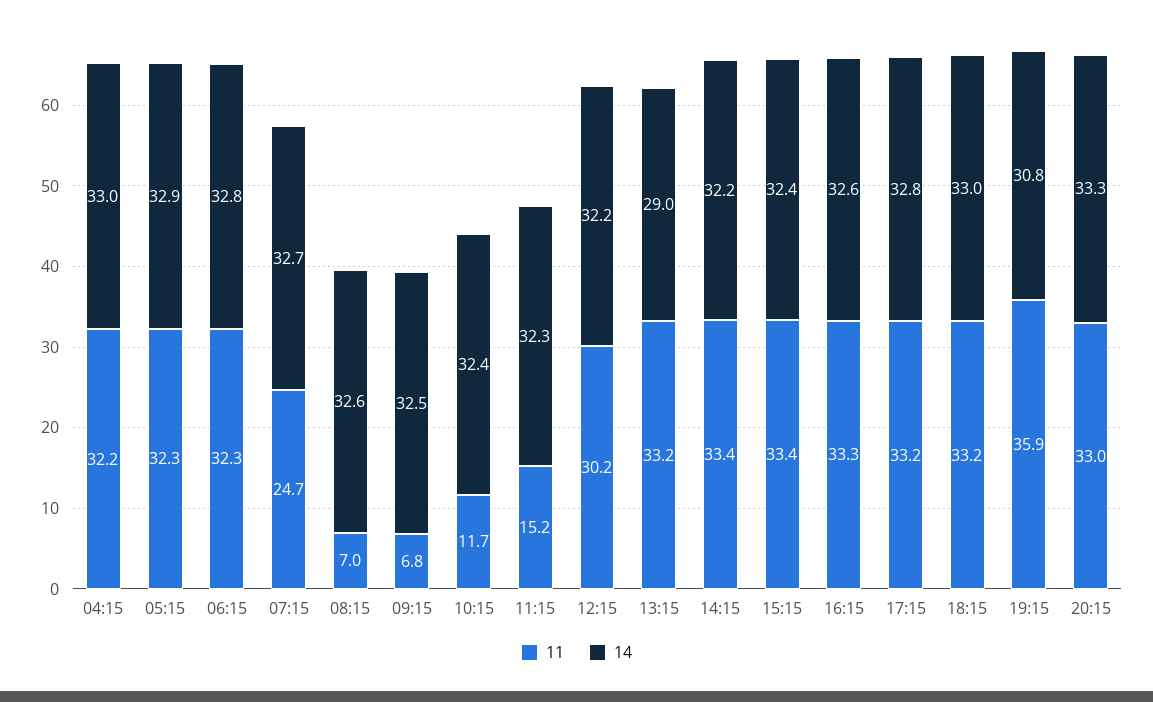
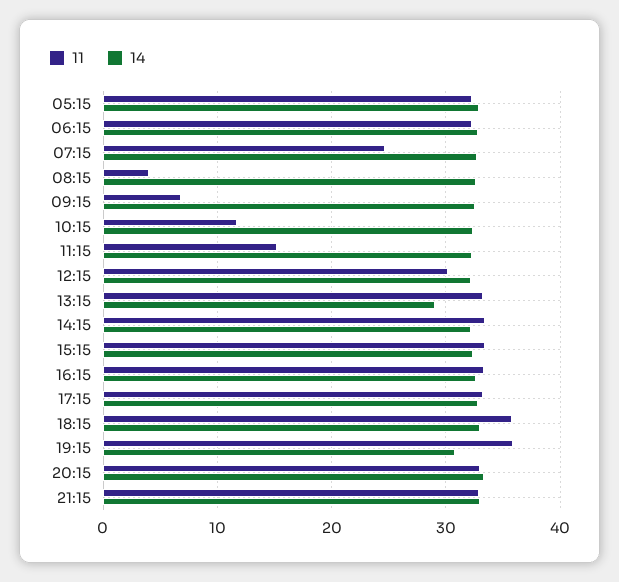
11, 04:15: 32.2 -> none
14, 04:15: 33 -> none
11, 08:15: 7 -> 4
11, 18:15: 33.2 -> 36
11, 21:15: none -> 33
14, 21:15: none -> 33

